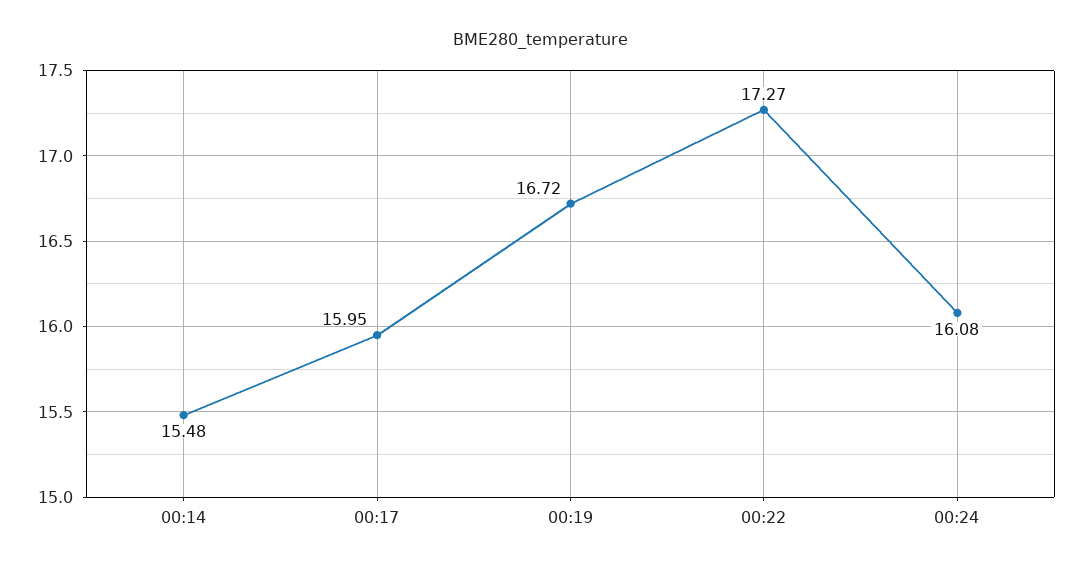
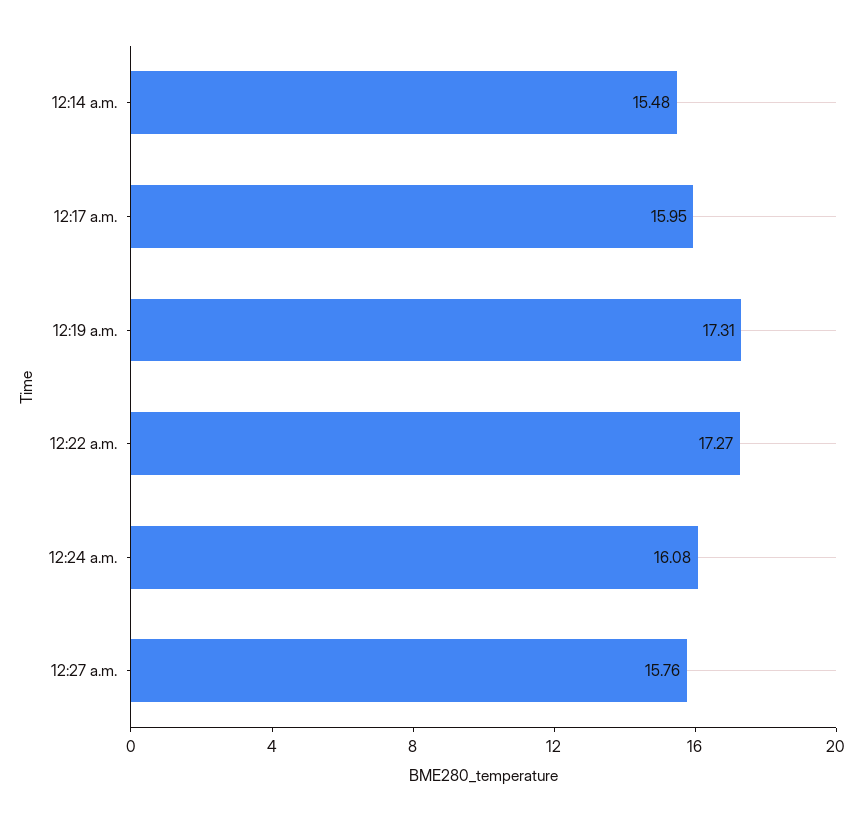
00:19: 16.72 -> 17.31
12:27 a.m.: none -> 15.76

